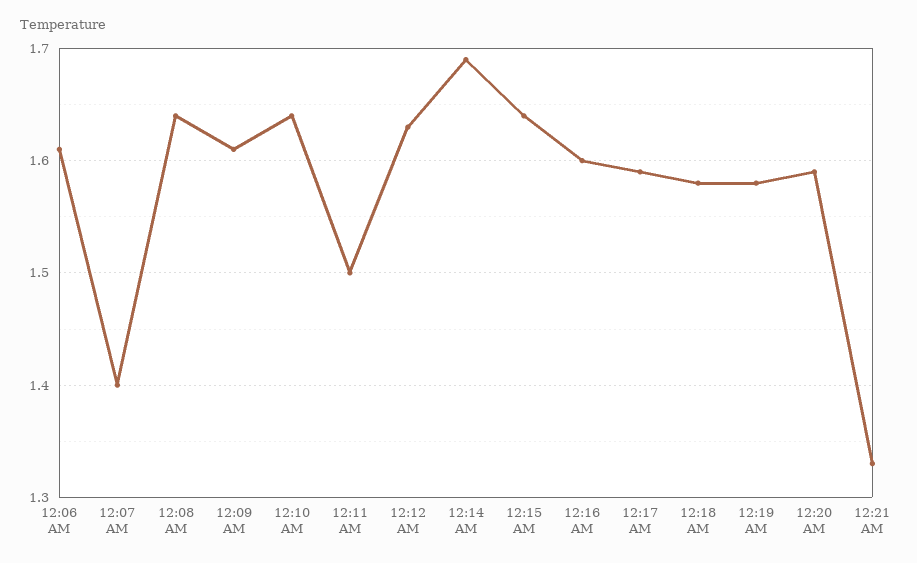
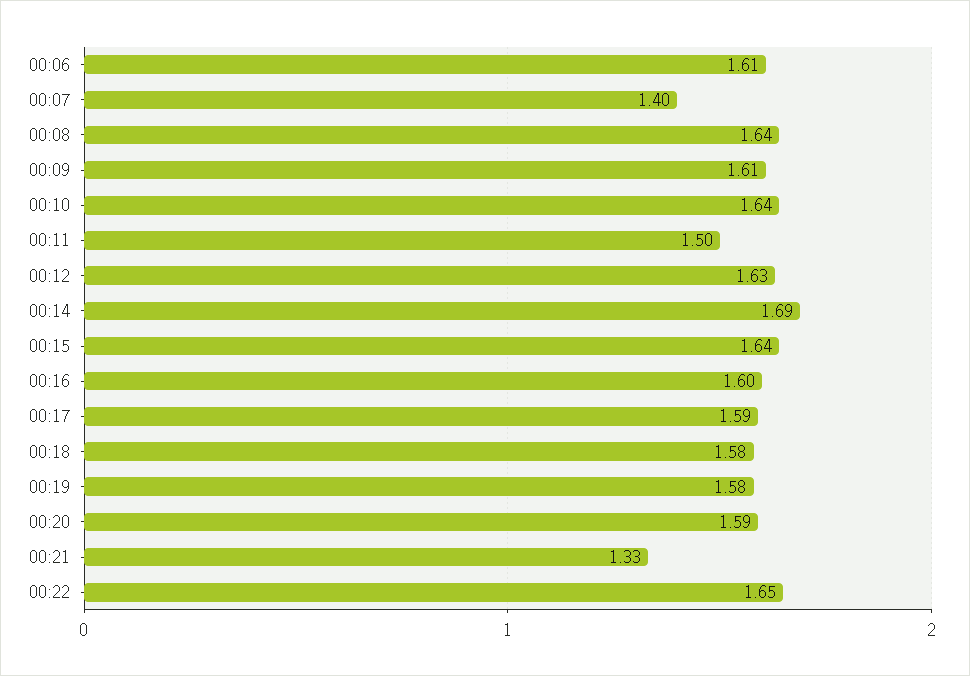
00:22: none -> 1.65

